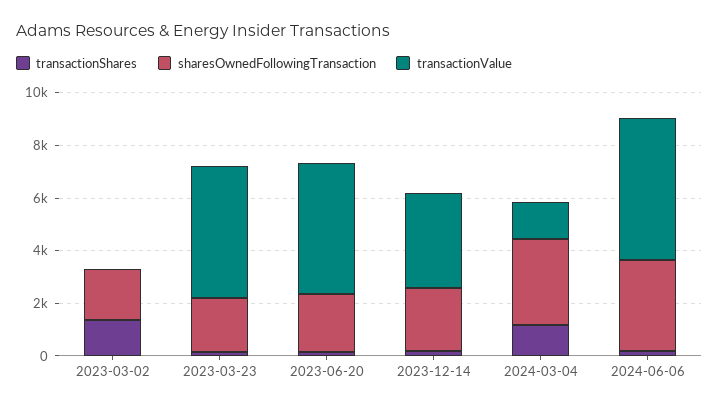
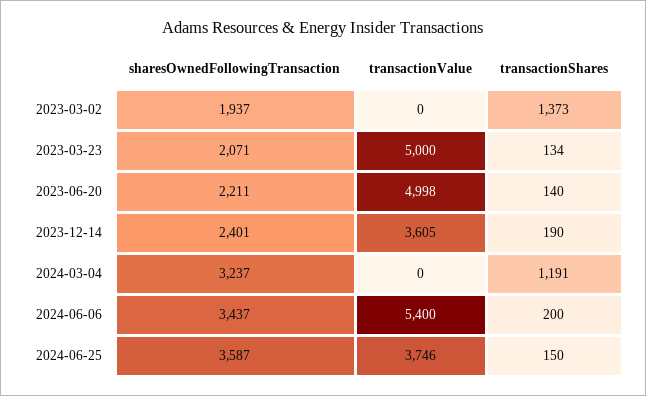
transactionValue, 2024-03-04: 1500 -> 0
sharesOwnedFollowingTransaction, 2024-06-25: none -> 3587
transactionValue, 2024-06-25: none -> 3746
transactionShares, 2024-06-25: none -> 150

